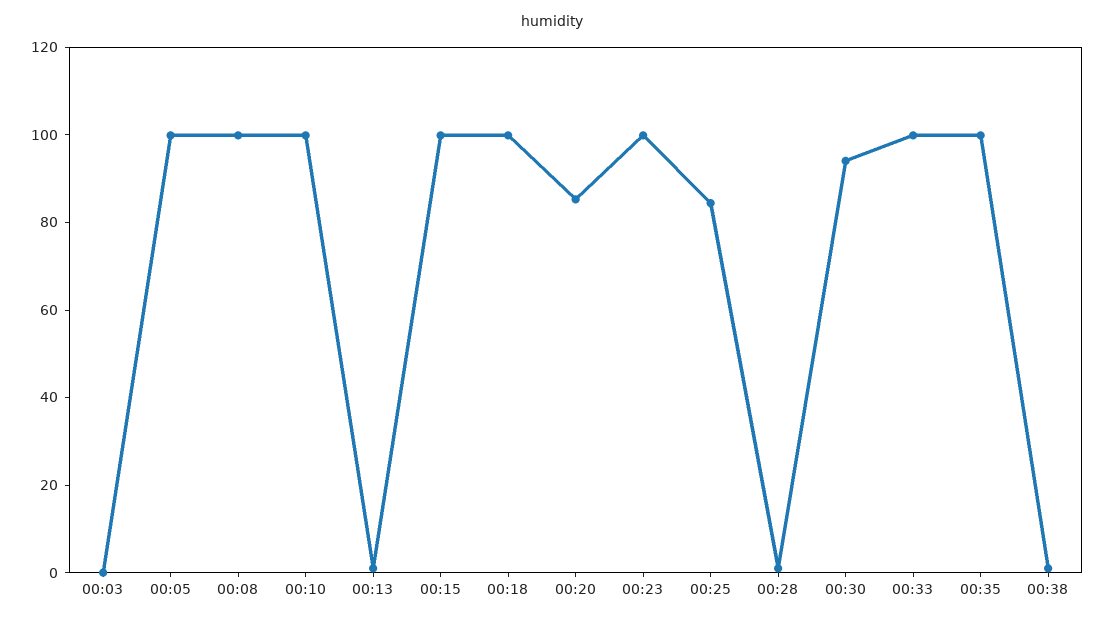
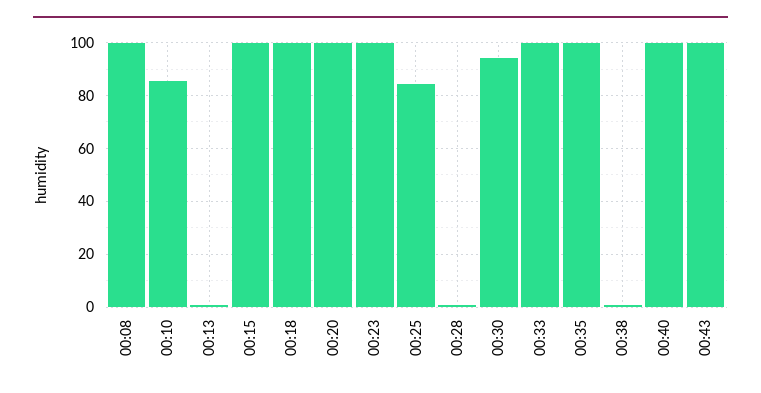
00:03: 0 -> none
00:05: 100 -> none
00:10: 100 -> 85
00:20: 85 -> 100
00:40: none -> 100
00:43: none -> 100

